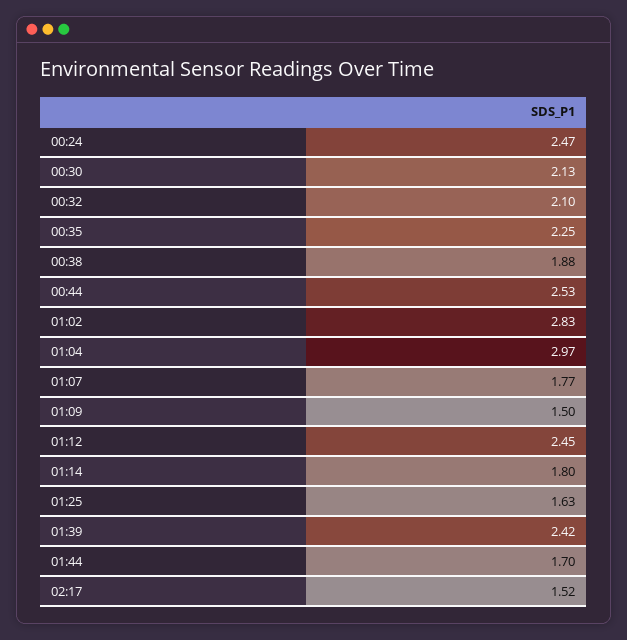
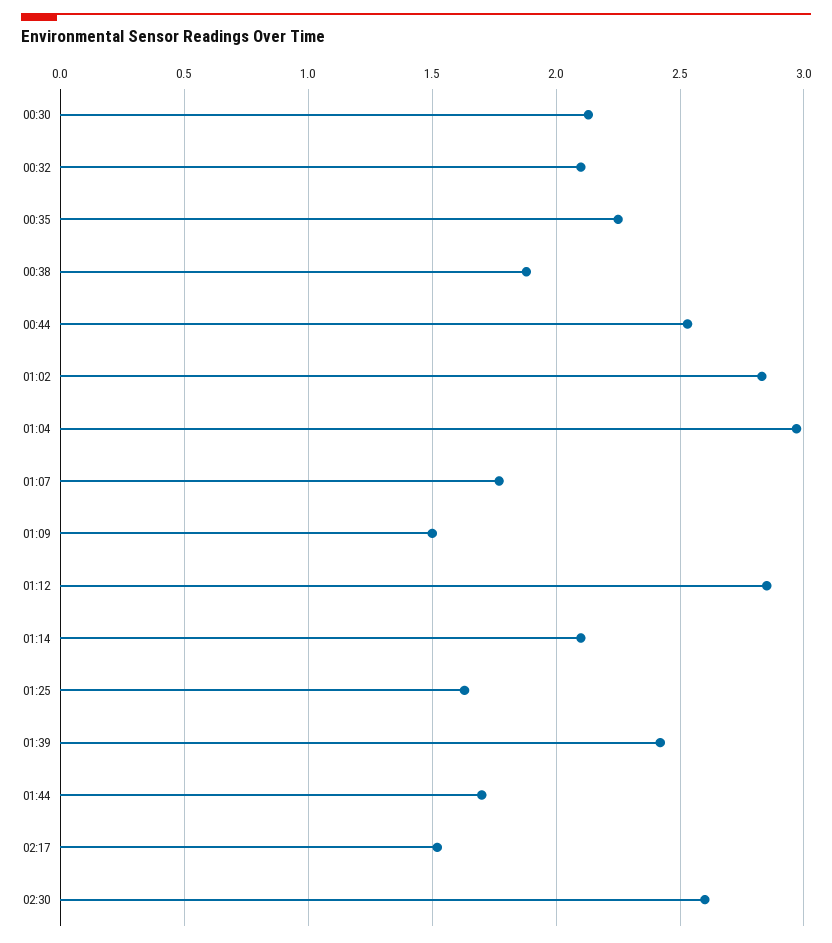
00:24: 2.47 -> none
01:12: 2.45 -> 2.85
01:14: 1.8 -> 2.1
02:30: none -> 2.6

